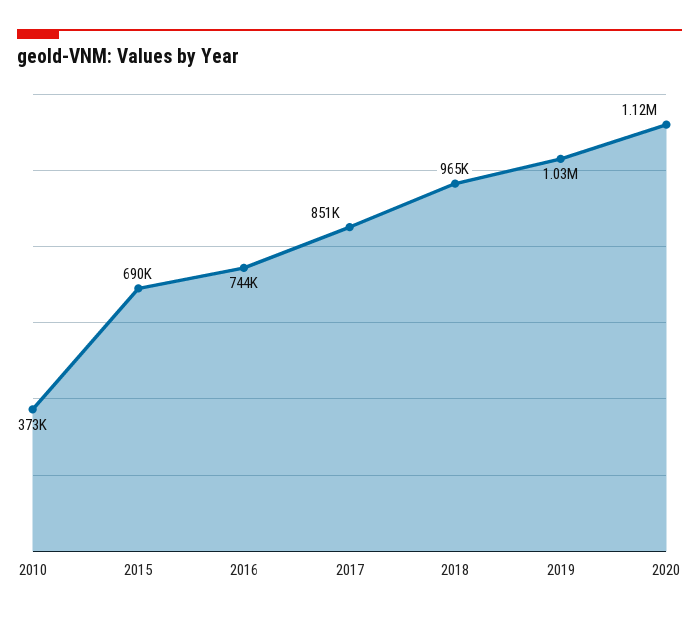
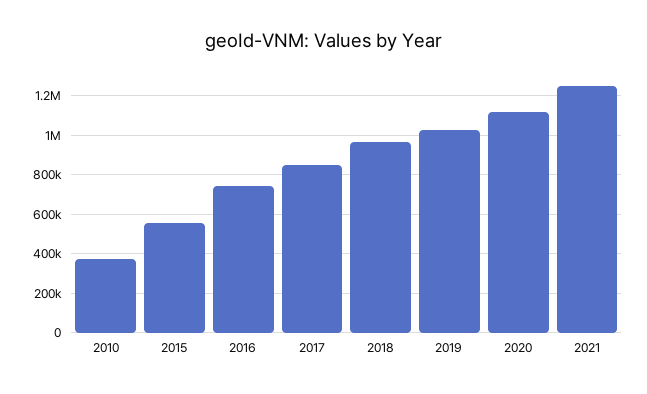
2015: 690000 -> 550000
2021: none -> 1250000

